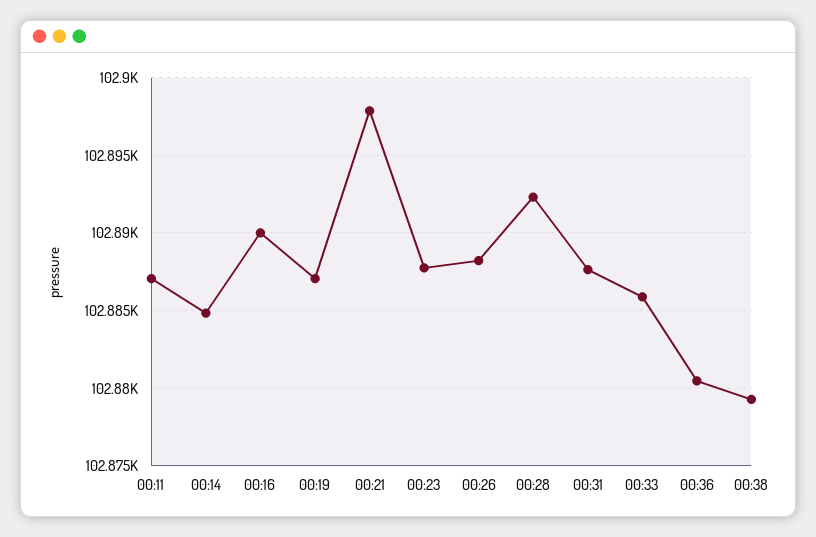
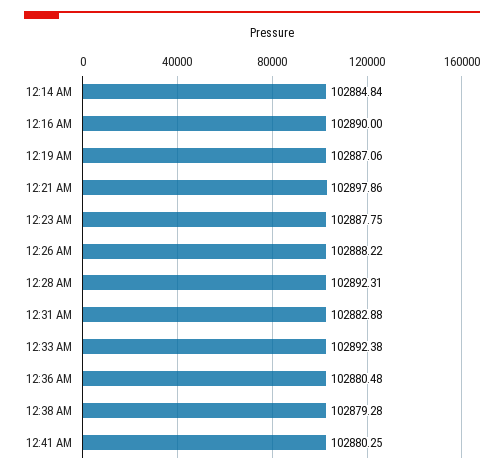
00:11: 102887 -> none
00:31: 102887.5 -> 102882.88
00:33: 102886 -> 102892.38
12:41 AM: none -> 102880.25

